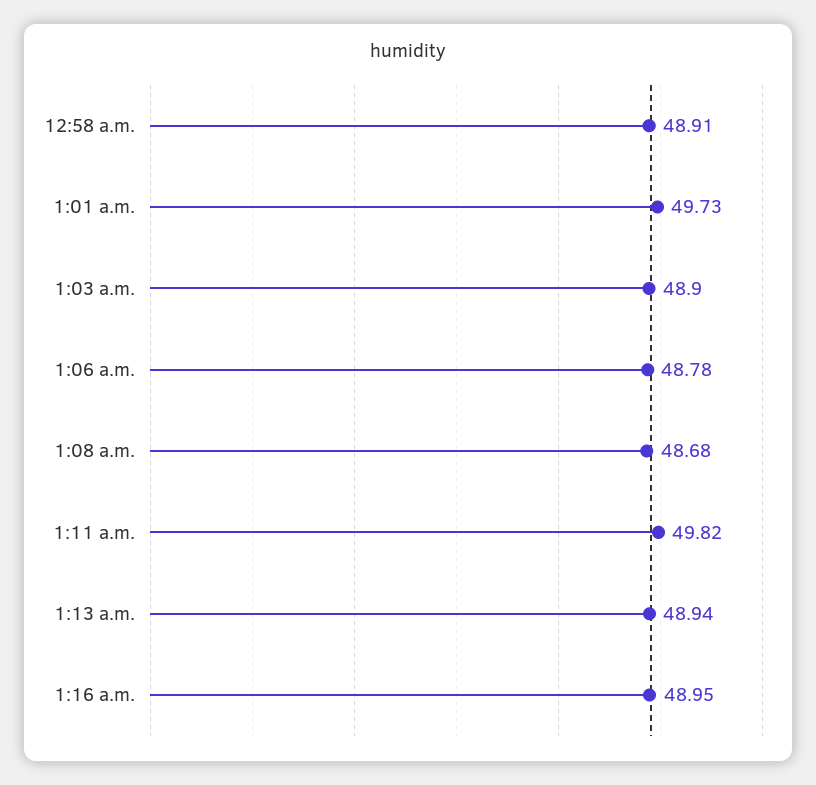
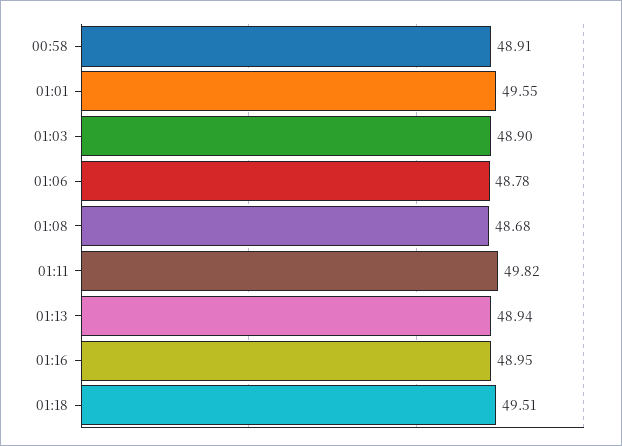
1:01 a.m.: 49.73 -> 49.55
01:18: none -> 49.51

